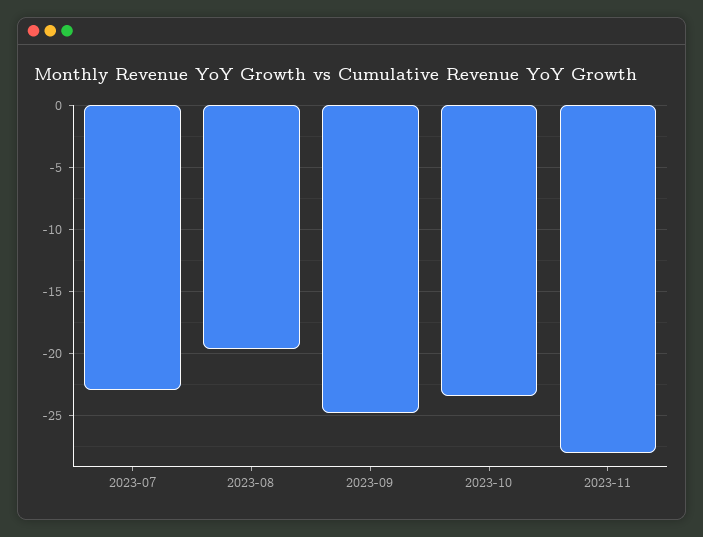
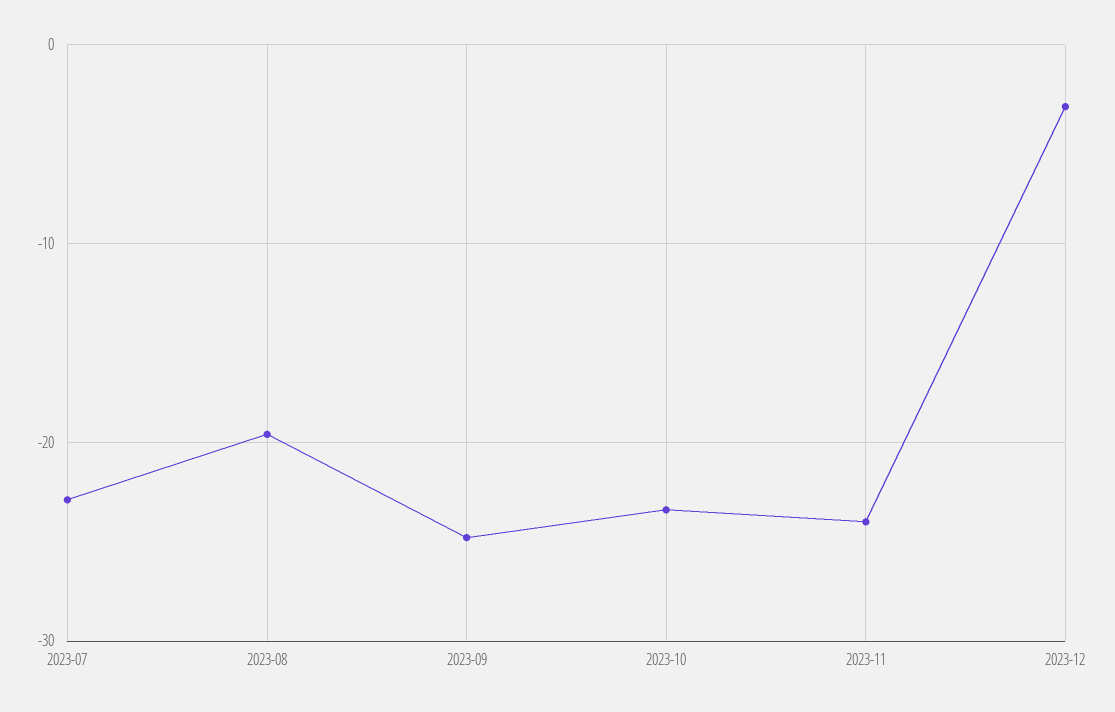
2023-11: -28 -> -24
2023-12: none -> -3

